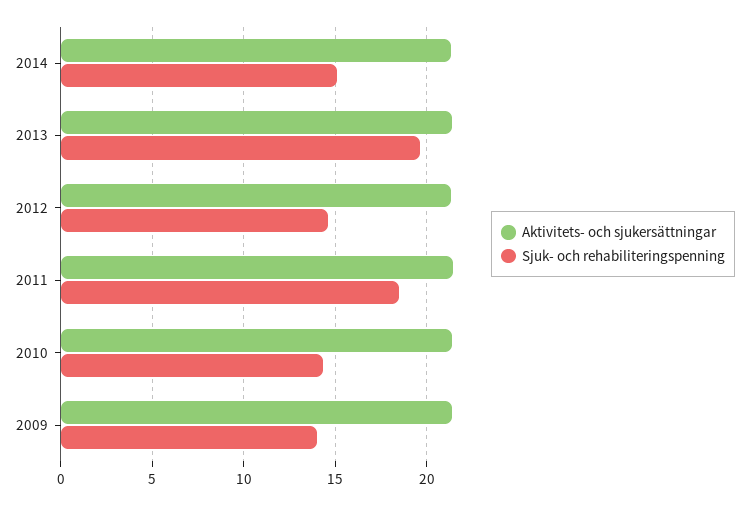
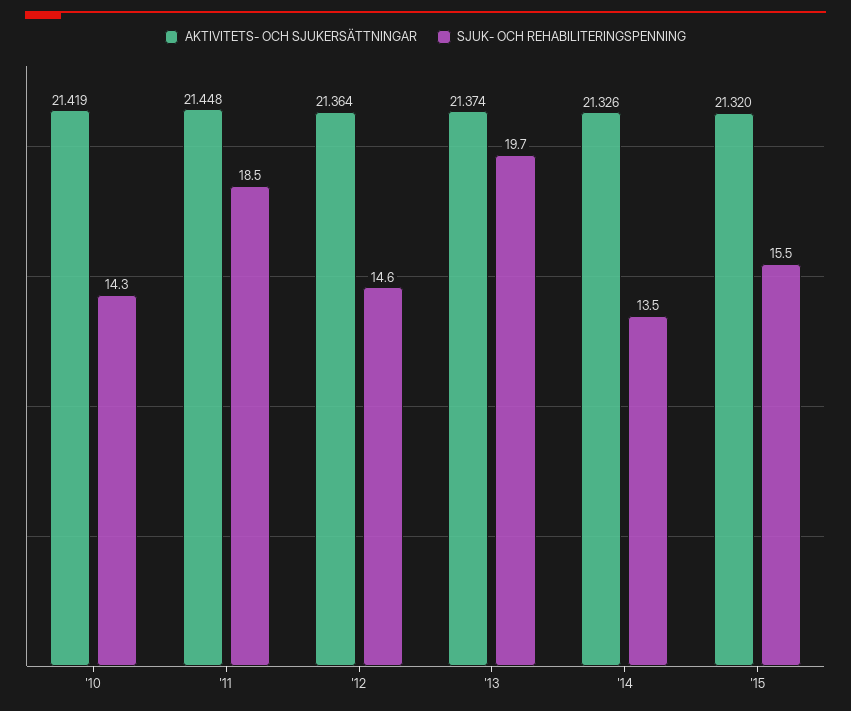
Sjuk- och rehabiliteringspenning, 2014: 15 -> 13.5
Aktivitets- och sjukersättningar, 2009: 21.5 -> none
Sjuk- och rehabiliteringspenning, 2009: 14 -> none
Aktivitets- och sjukersättningar, '15: none -> 21.32
Sjuk- och rehabiliteringspenning, '15: none -> 15.5

